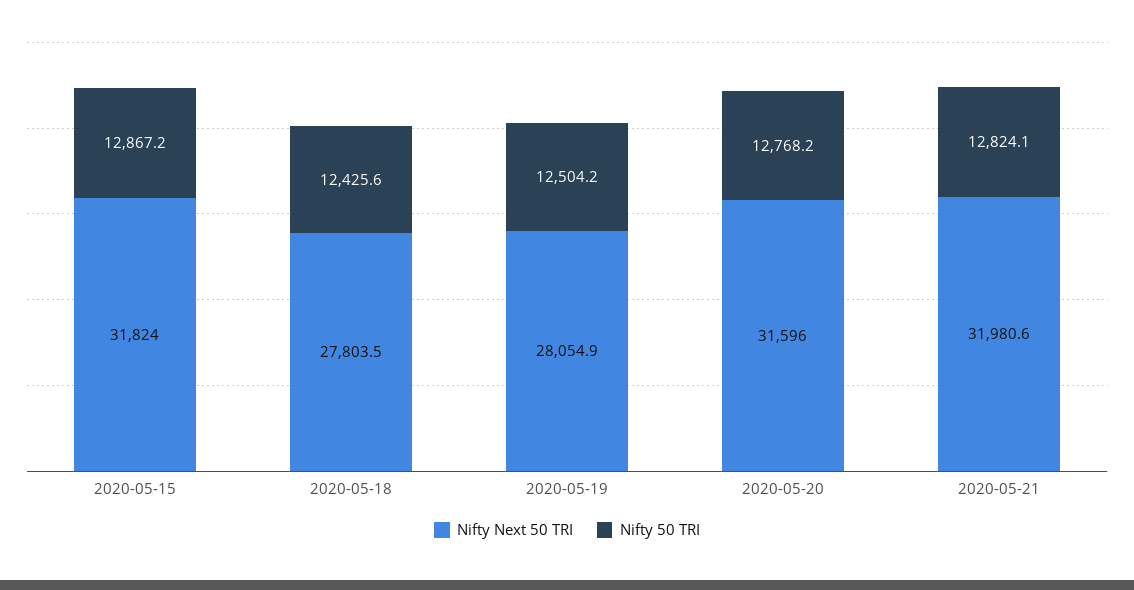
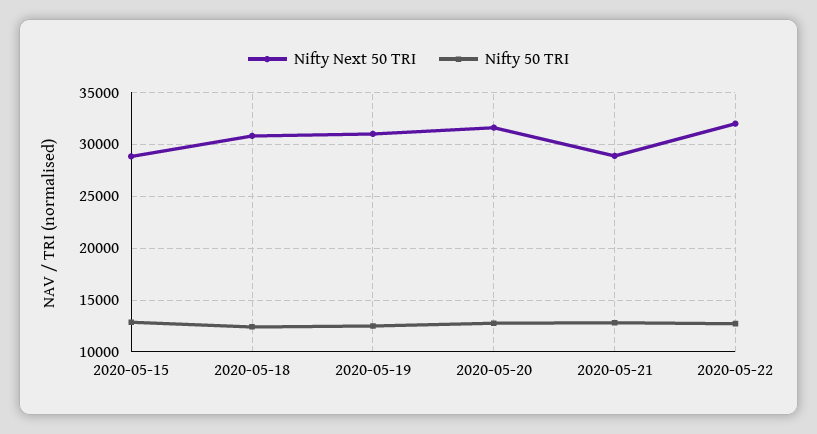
Nifty Next 50 TRI, 2020-05-15: 31824 -> 29000
Nifty Next 50 TRI, 2020-05-18: 27803.5 -> 31000
Nifty Next 50 TRI, 2020-05-19: 28054.9 -> 31000
Nifty Next 50 TRI, 2020-05-21: 31980.6 -> 29000
Nifty Next 50 TRI, 2020-05-22: none -> 32000
Nifty 50 TRI, 2020-05-22: none -> 13000

